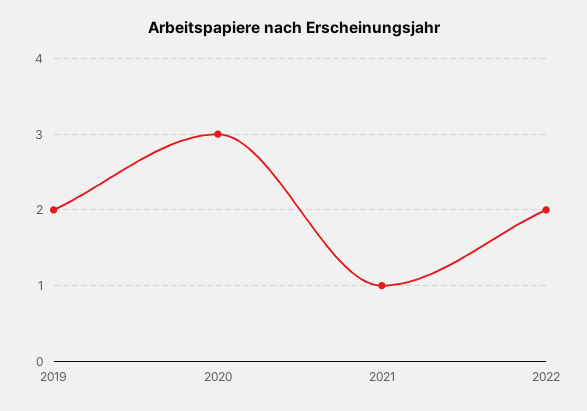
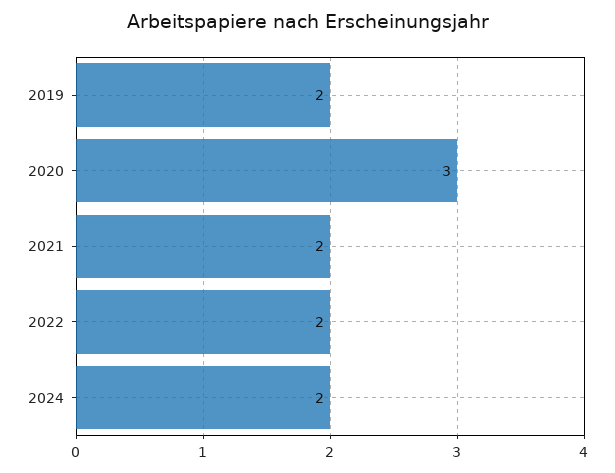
2021: 1 -> 2
2024: none -> 2

